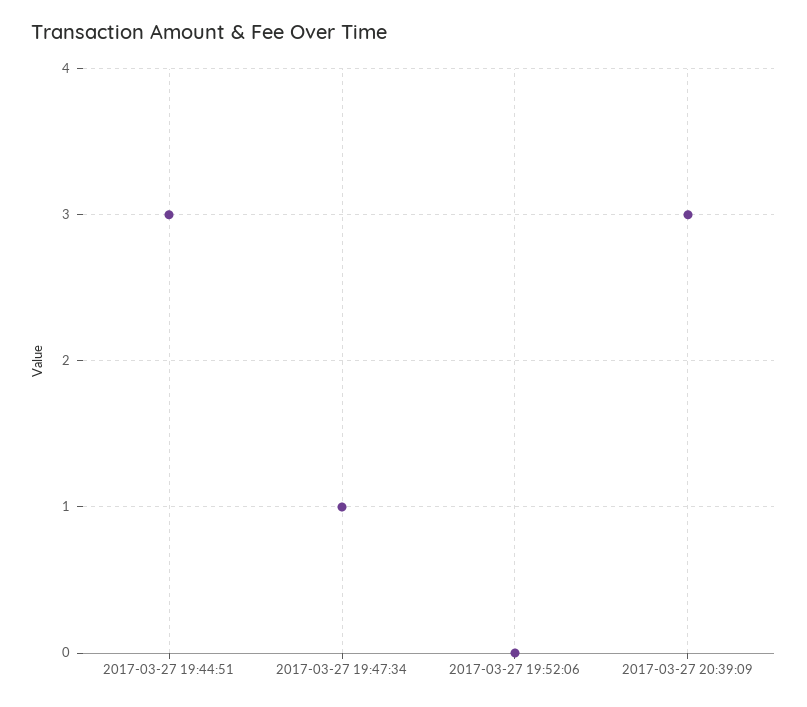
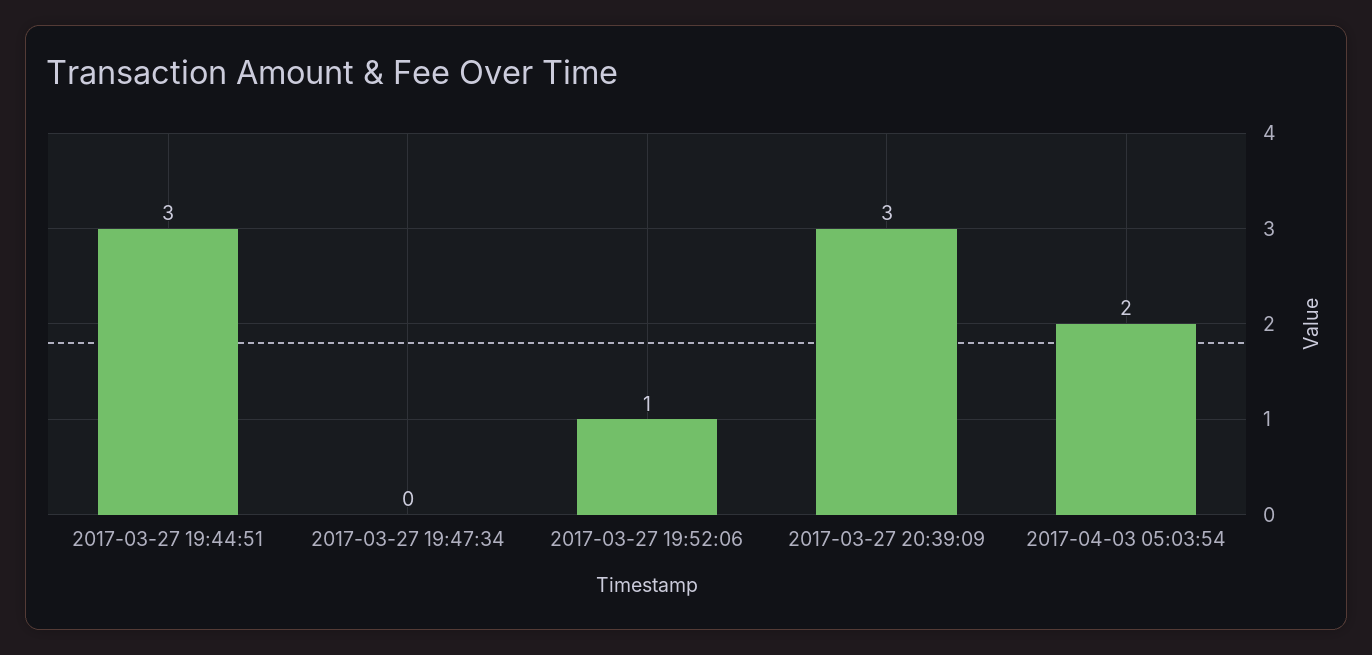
2017-03-27 19:47:34: 1 -> 0
2017-03-27 19:52:06: 0 -> 1
2017-04-03 05:03:54: none -> 2

